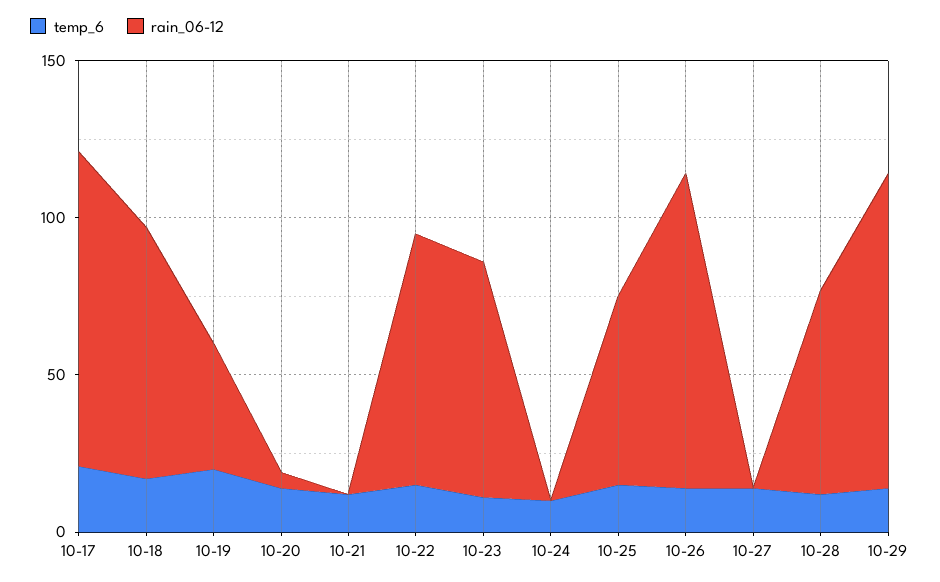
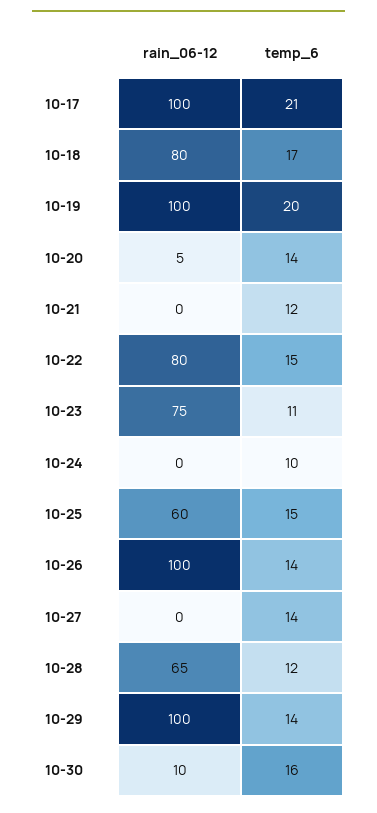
rain_06-12, 10-19: 40 -> 100
rain_06-12, 10-30: none -> 10
temp_6, 10-30: none -> 16

